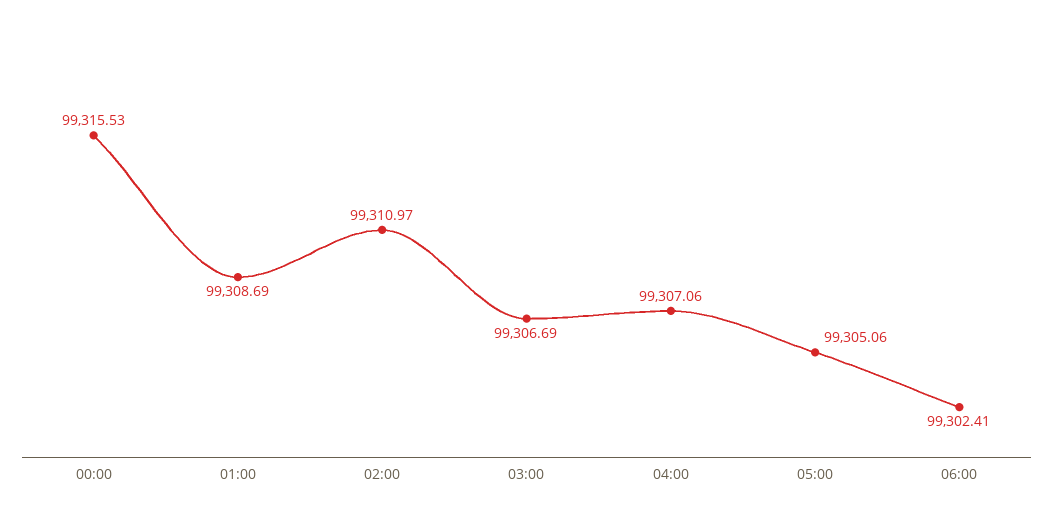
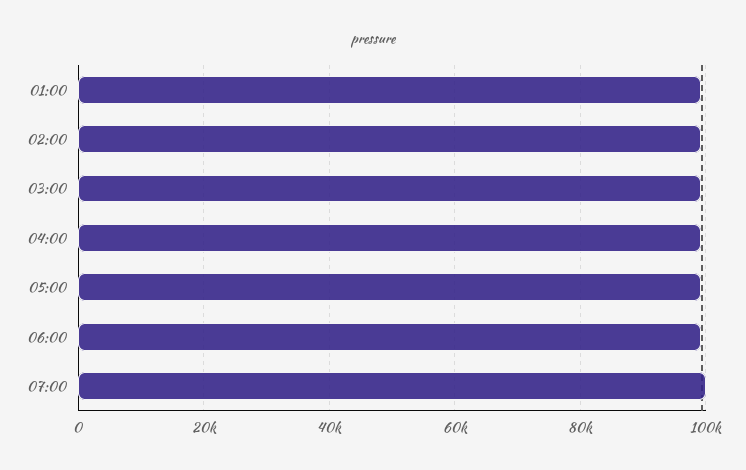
00:00: 99315.53 -> none
07:00: none -> 100000

